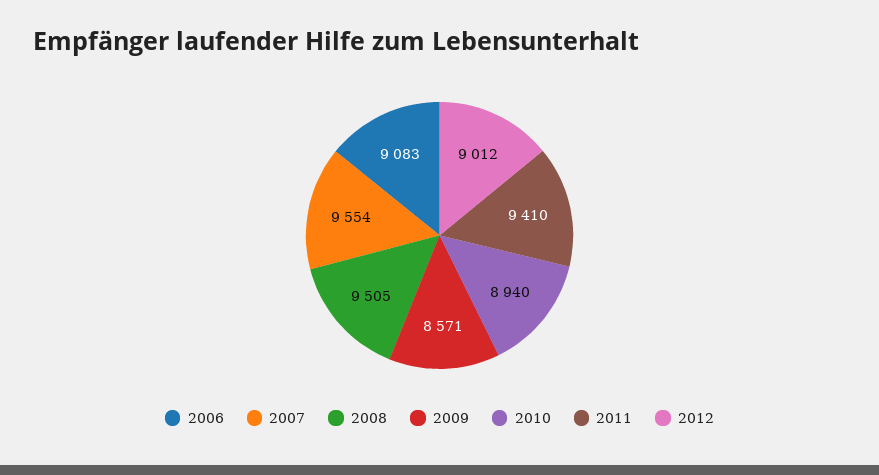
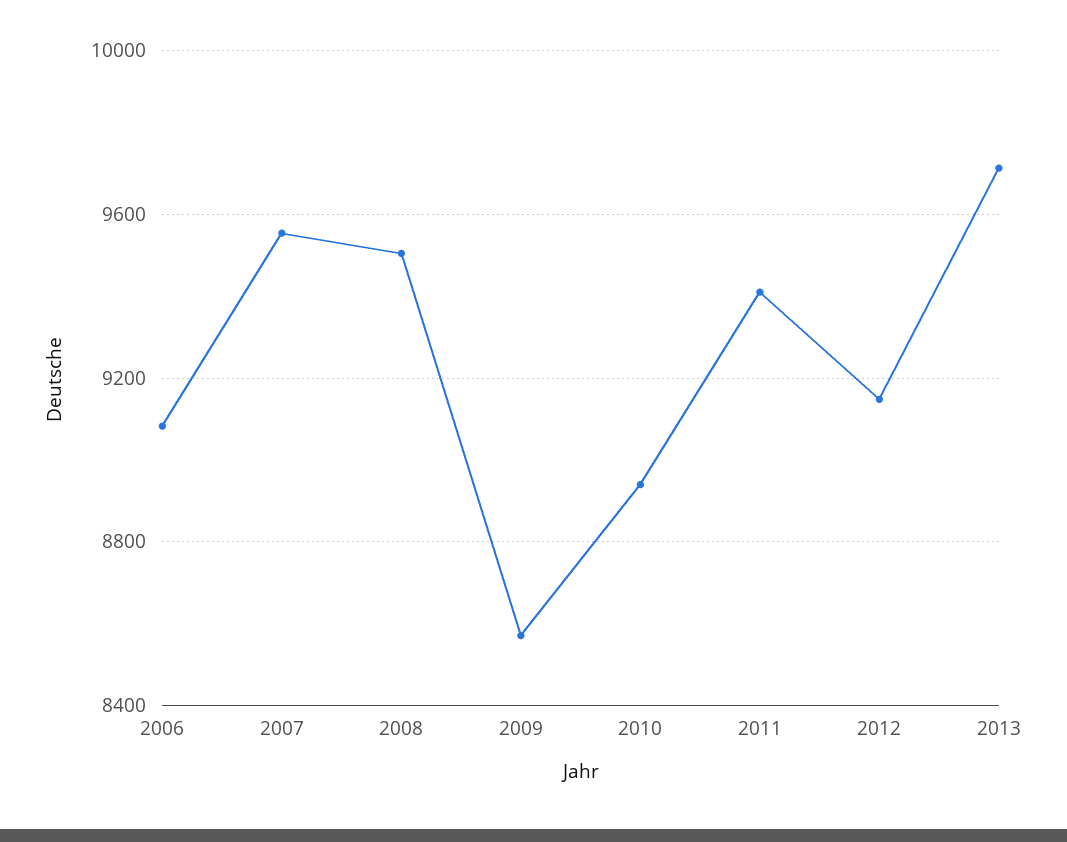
2012: 9012 -> 9150
2013: none -> 9700

